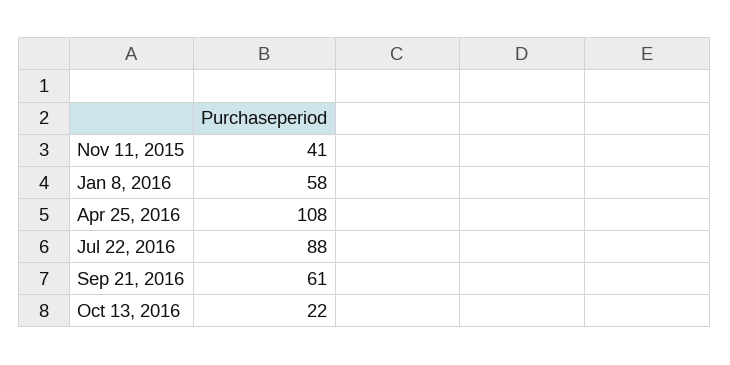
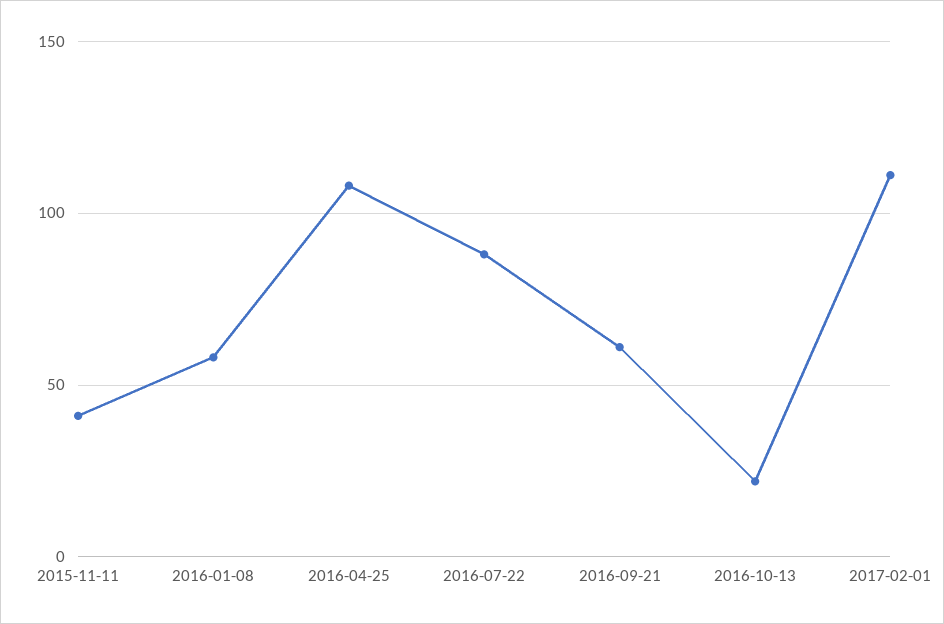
2017-02-01: none -> 110

